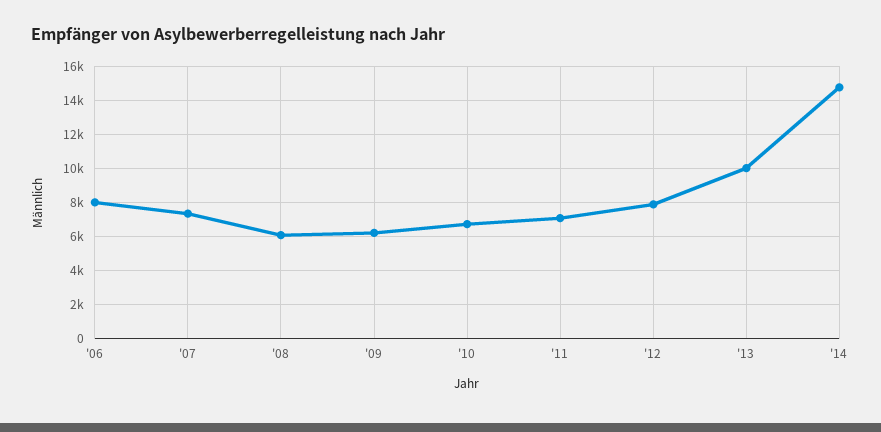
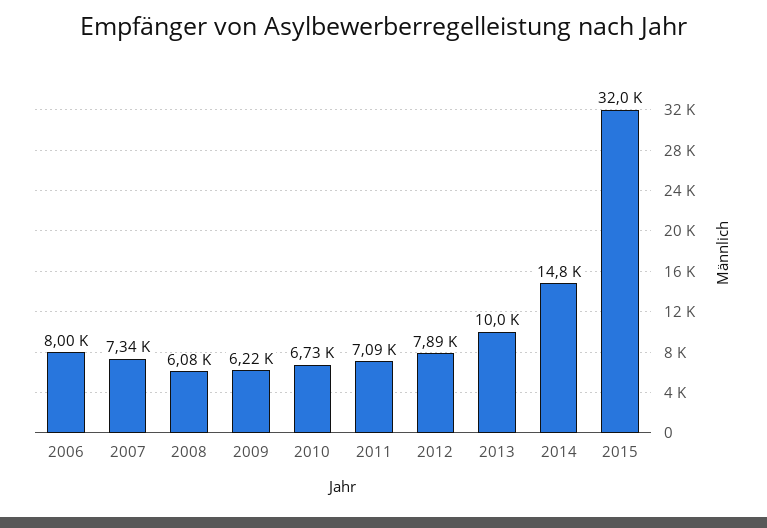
2015: none -> 32000

